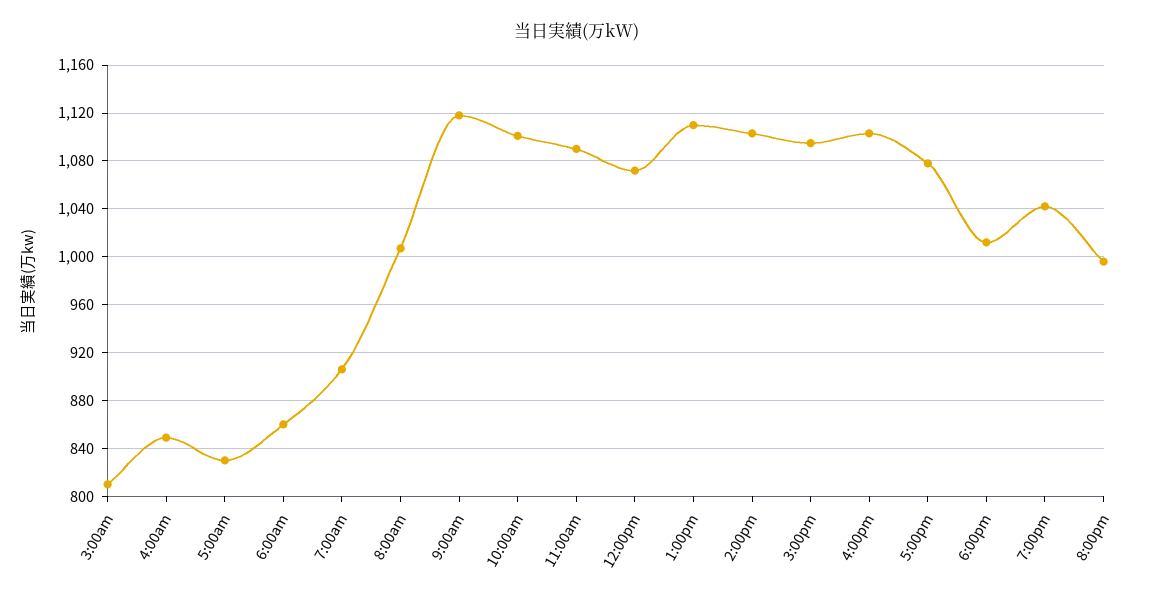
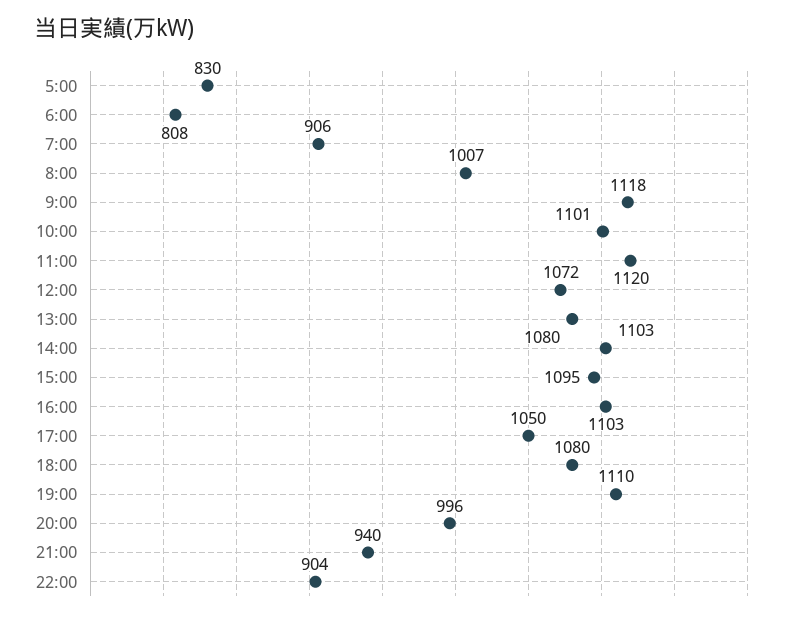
3:00am: 810 -> none
4:00am: 850 -> none
6:00am: 860 -> 808
11:00am: 1090 -> 1120
1:00pm: 1110 -> 1080
5:00pm: 1080 -> 1050
6:00pm: 1010 -> 1080
7:00pm: 1040 -> 1110
21:00: none -> 940
22:00: none -> 904

